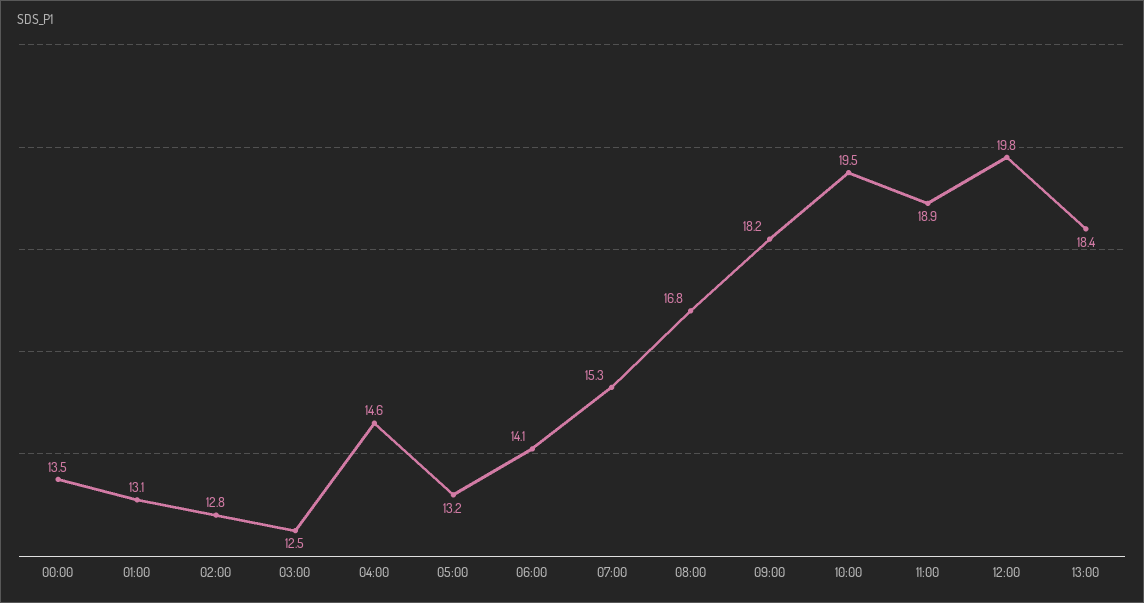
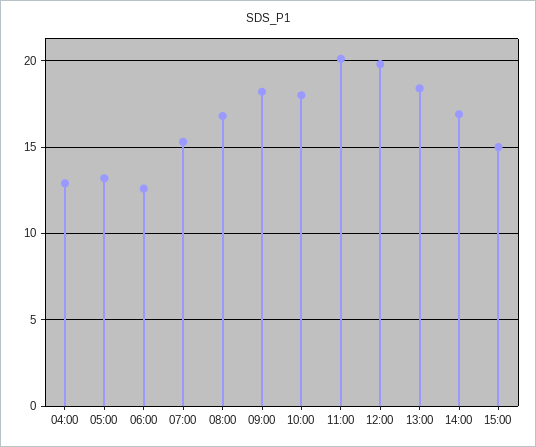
00:00: 13.5 -> none
01:00: 13.1 -> none
02:00: 12.8 -> none
03:00: 12.5 -> none
04:00: 14.6 -> 13
06:00: 14.1 -> 12.5
10:00: 19.5 -> 18
11:00: 18.9 -> 20
14:00: none -> 17
15:00: none -> 15

